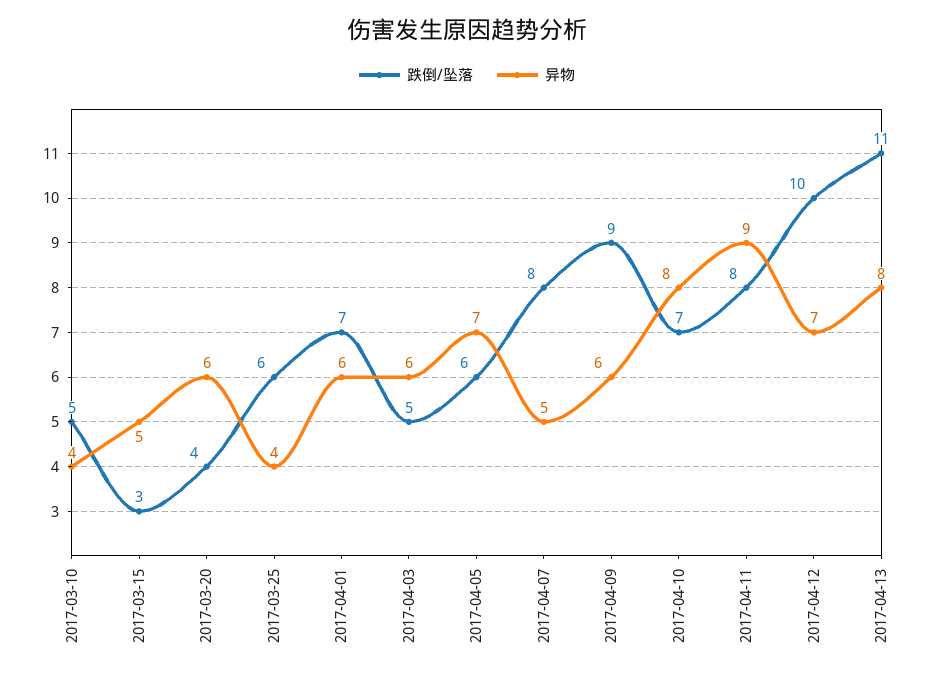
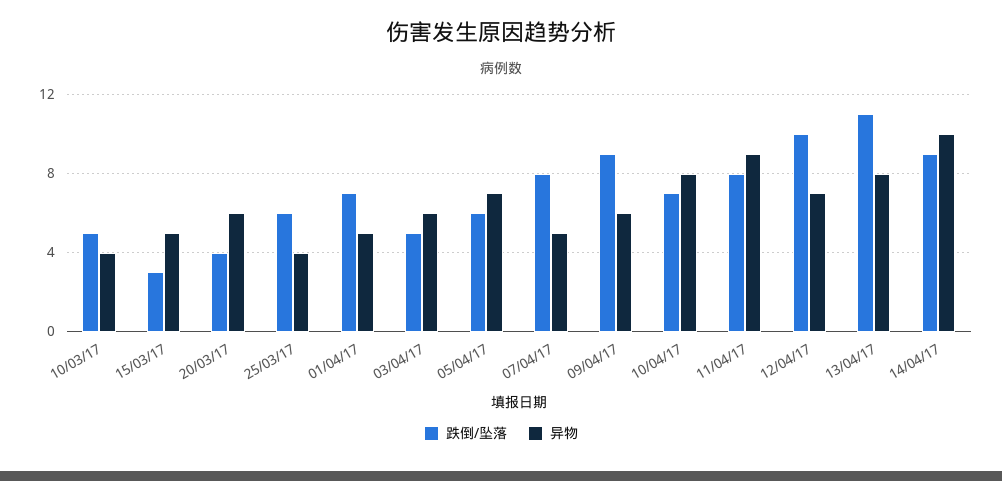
异物, 2017-04-01: 6 -> 5
跌倒/坠落, 14/04/17: none -> 9
异物, 14/04/17: none -> 10

